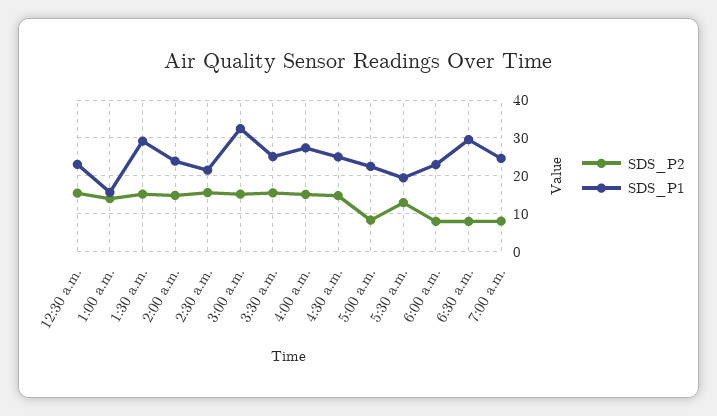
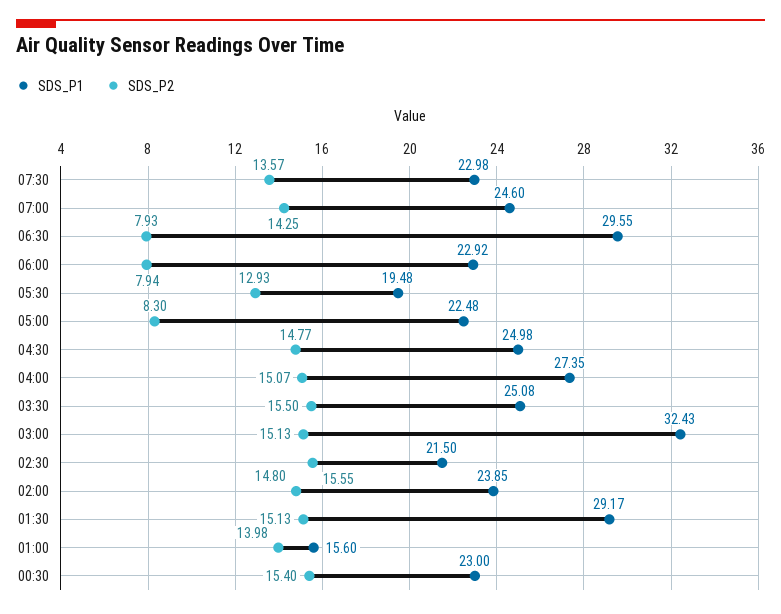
SDS_P2, 7:00 a.m.: 8 -> 14.25
SDS_P1, 07:30: none -> 22.98
SDS_P2, 07:30: none -> 13.57

